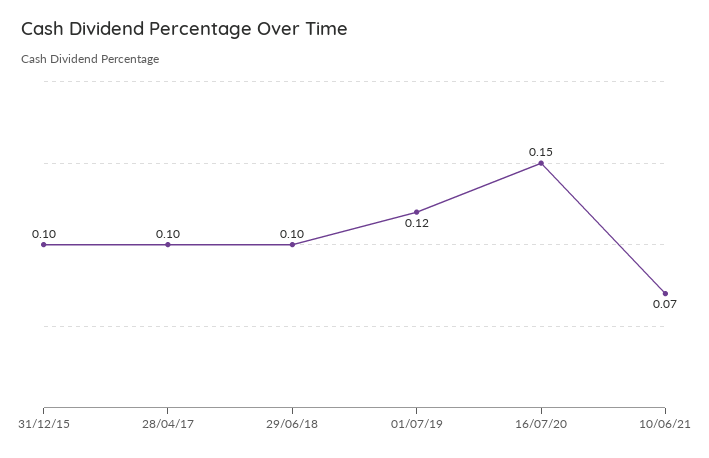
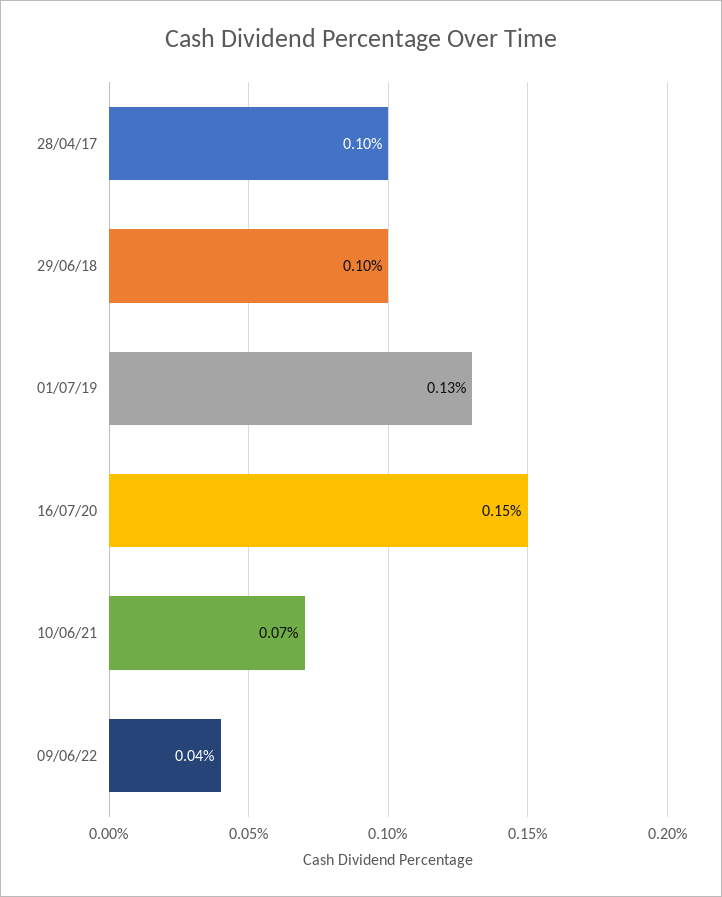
31/12/15: 0.1 -> none
01/07/19: 0.12 -> 0.13
09/06/22: none -> 0.04

